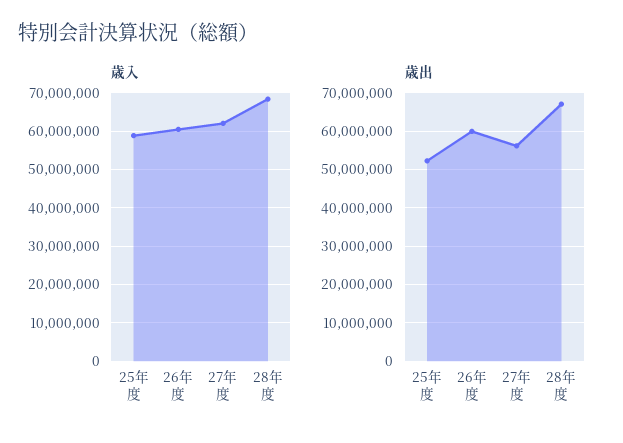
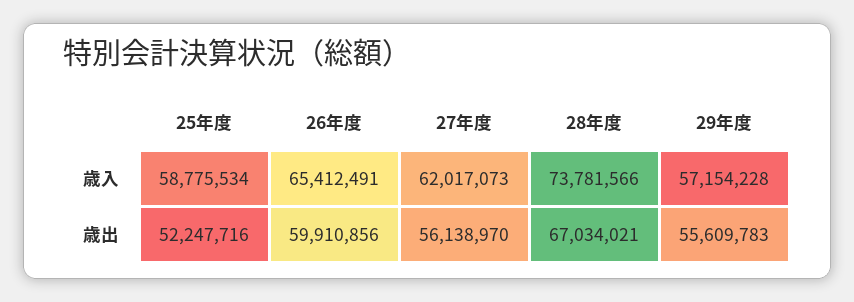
歳入, 26年度: 60000000 -> 65412491
歳入, 28年度: 68000000 -> 73781566
歳入, 29年度: none -> 57154228
歳出, 29年度: none -> 55609783

